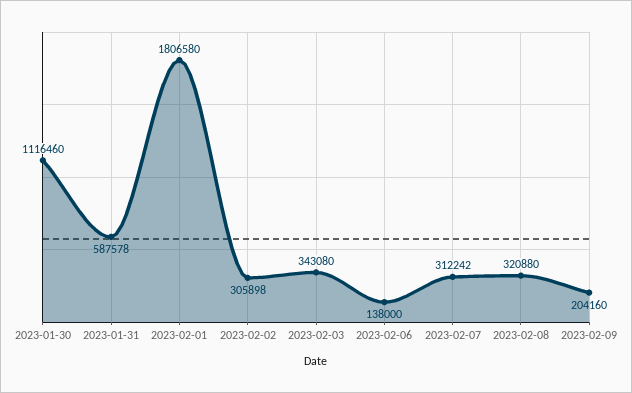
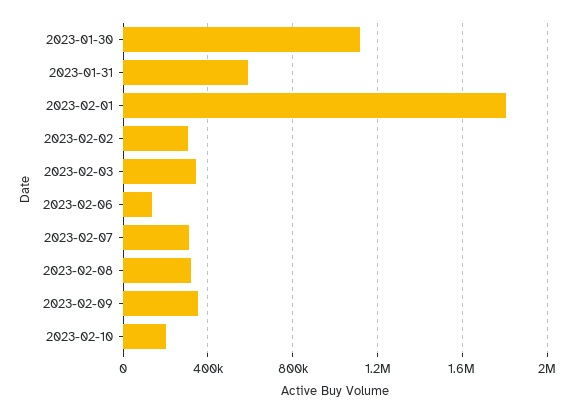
2023-02-09: 204160 -> 350000
2023-02-10: none -> 200000

